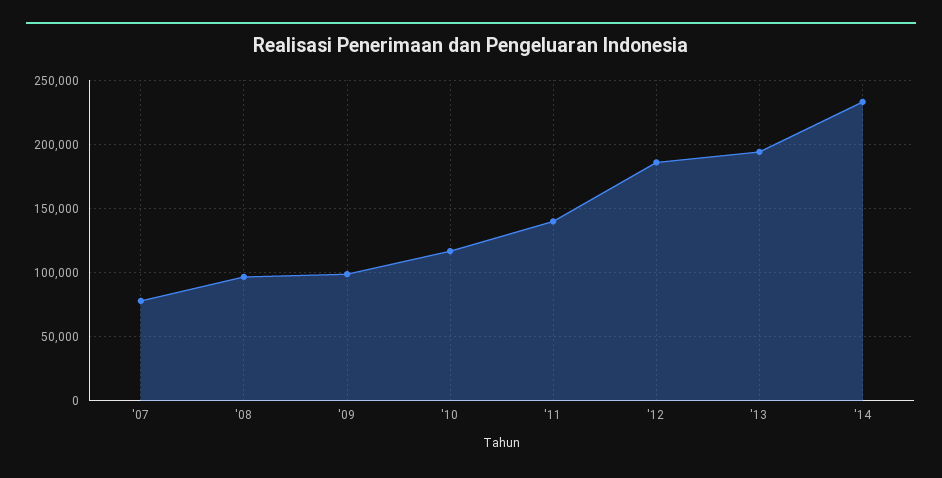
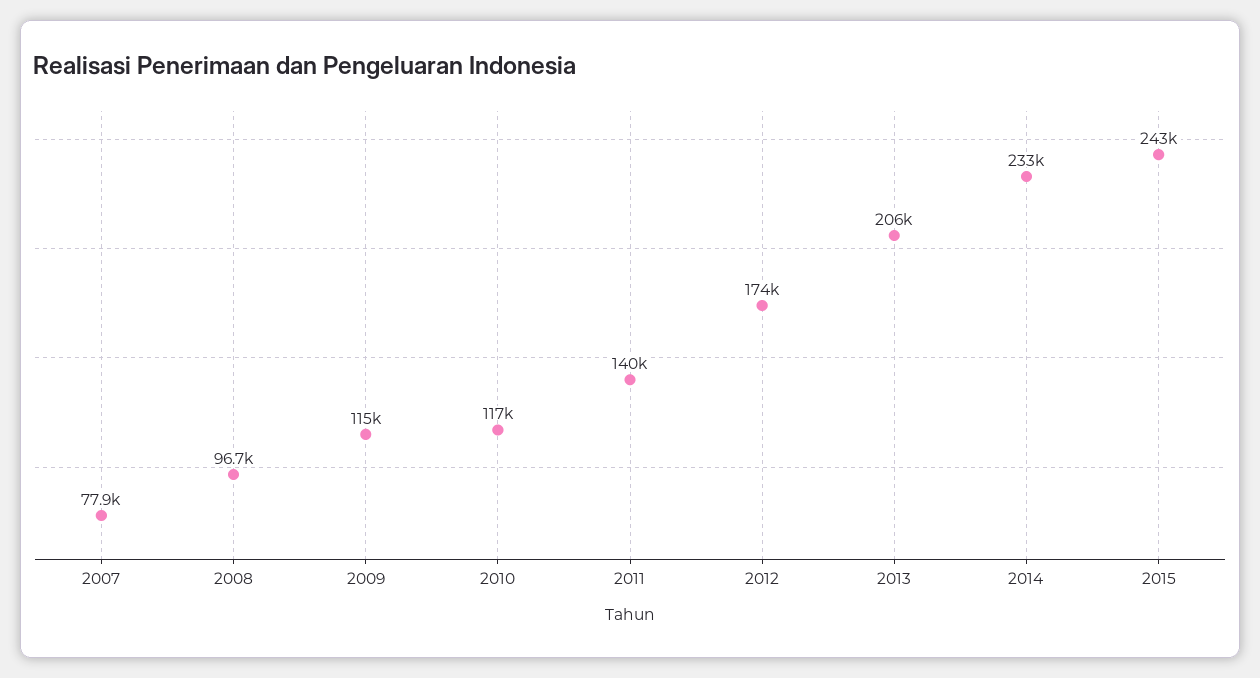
'09: 100000 -> 115000
'12: 185000 -> 174000
'13: 195000 -> 206000
2015: none -> 243000

